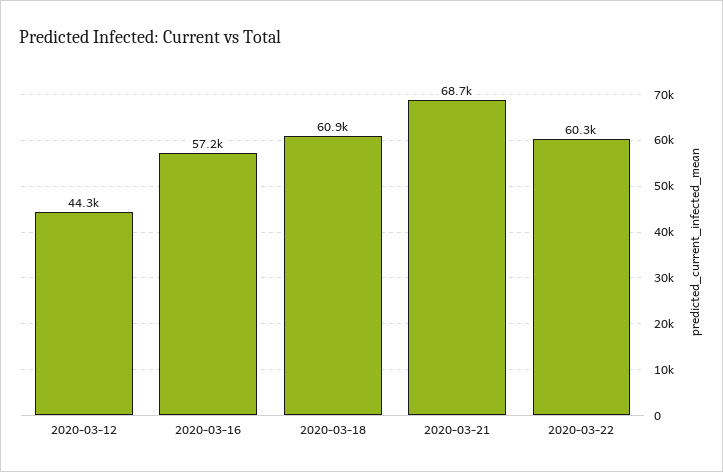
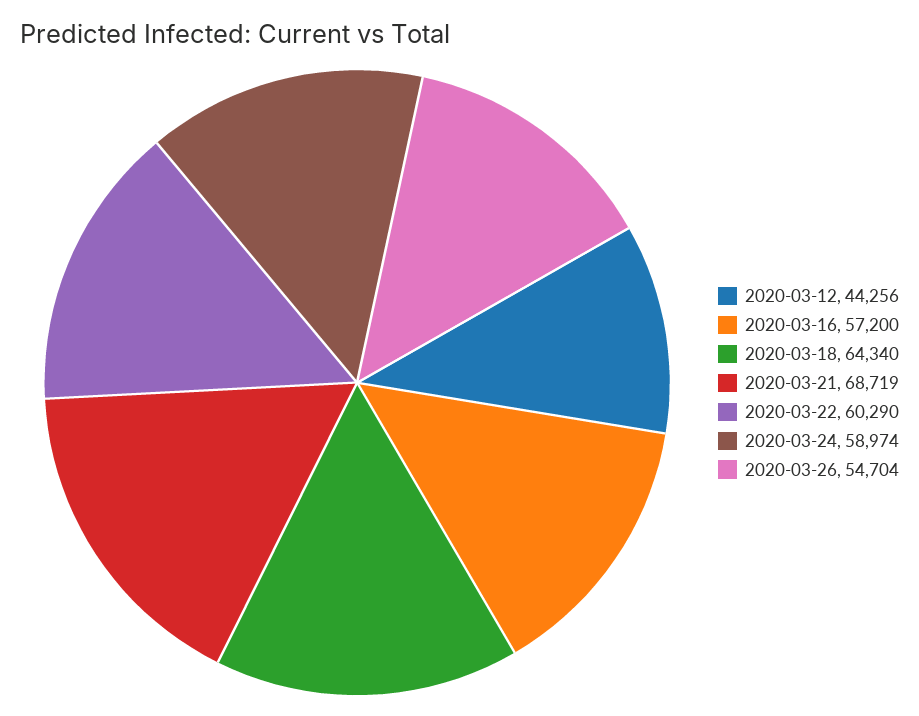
2020-03-18: 60900 -> 64340
2020-03-24: none -> 58974
2020-03-26: none -> 54704

